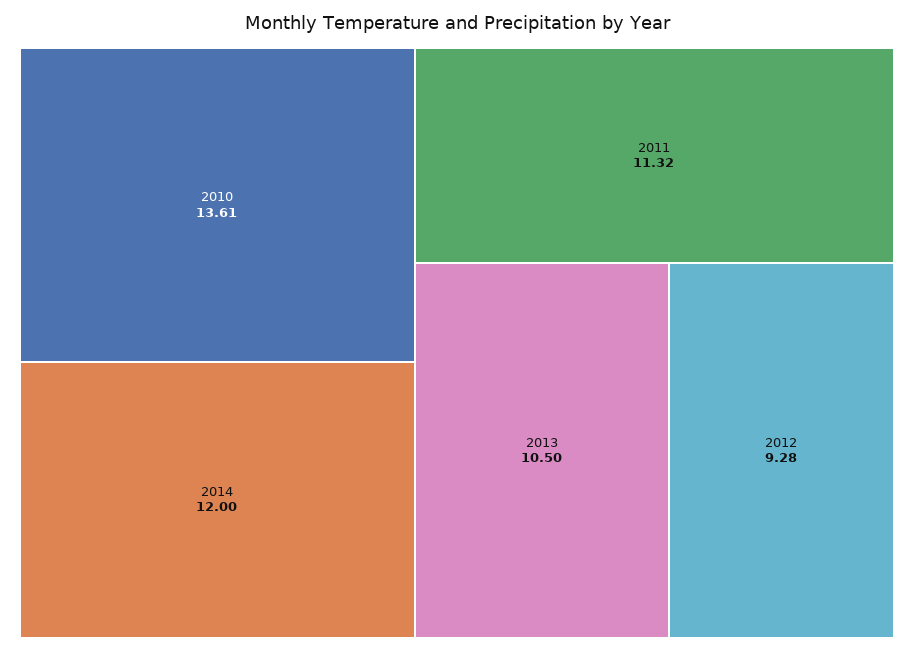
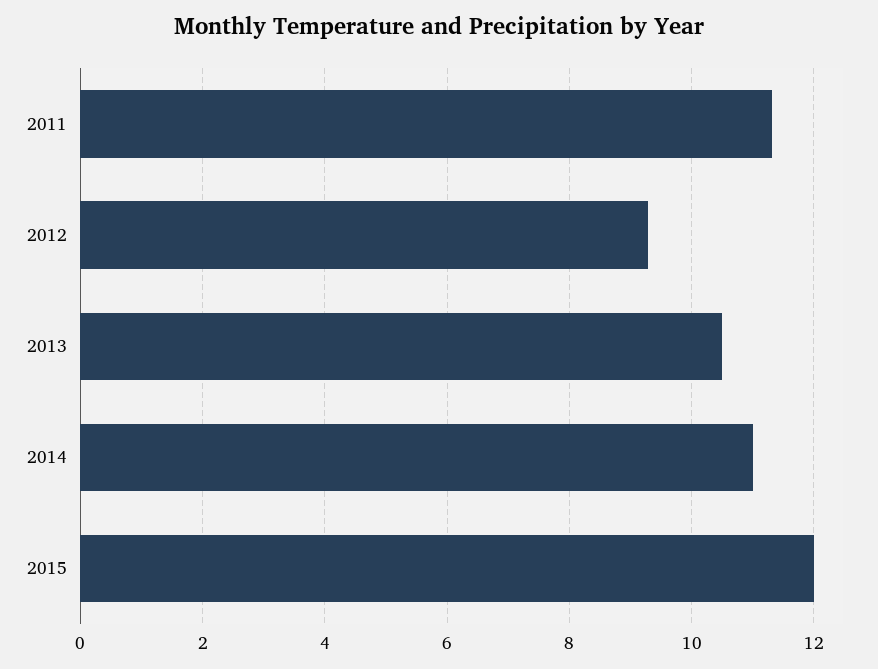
2010: 13.61 -> none
2014: 12 -> 11
2015: none -> 12

